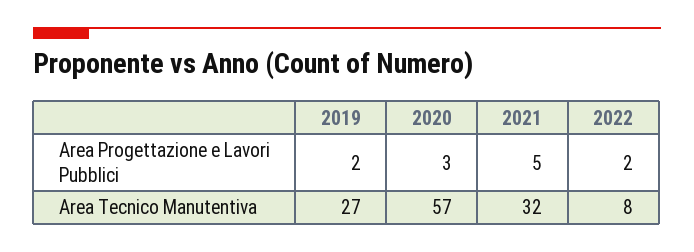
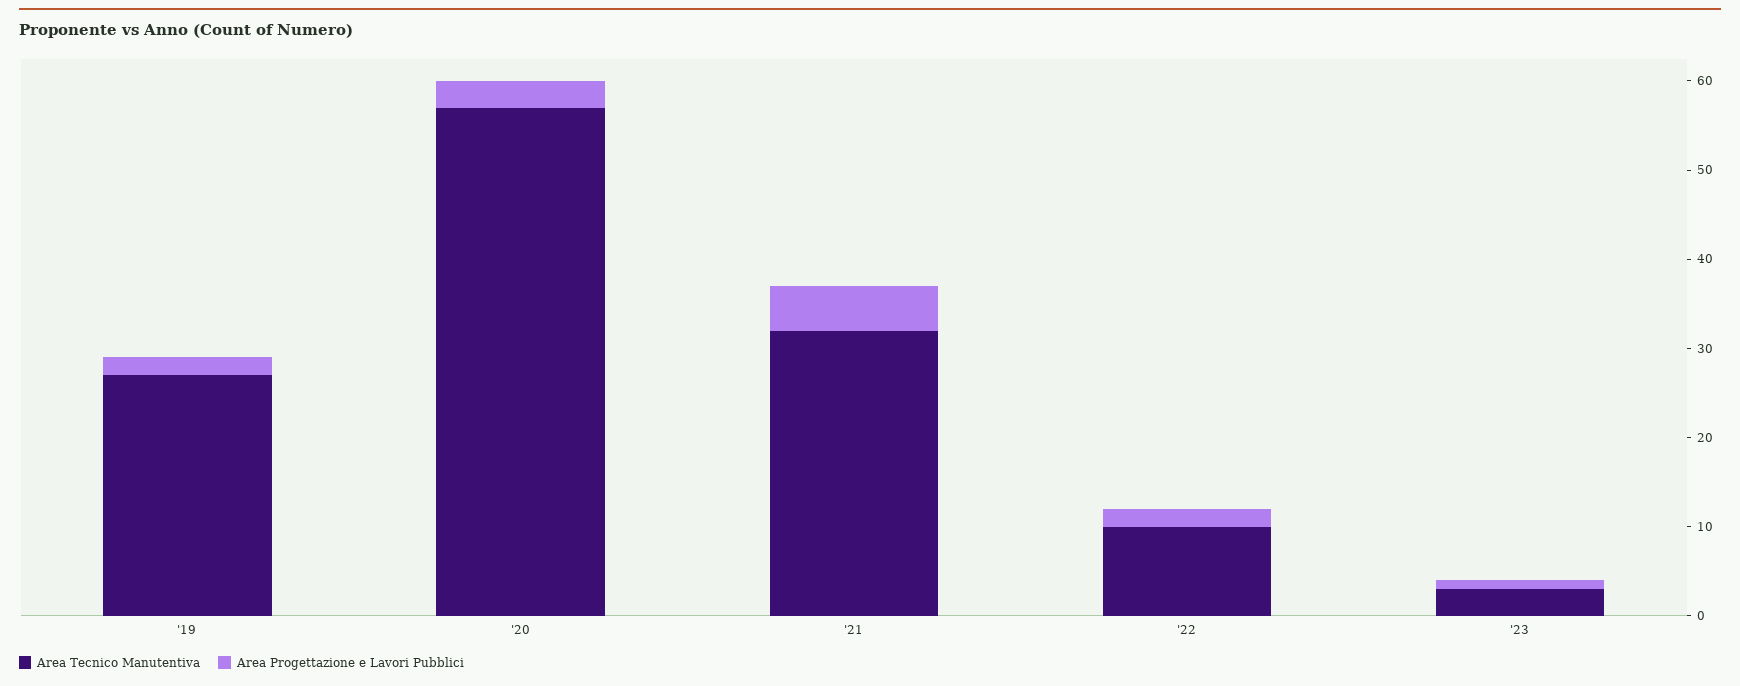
Area Tecnico Manutentiva, 2022: 8 -> 10
Area Tecnico Manutentiva, '23: none -> 3
Area Progettazione e Lavori Pubblici, '23: none -> 1

